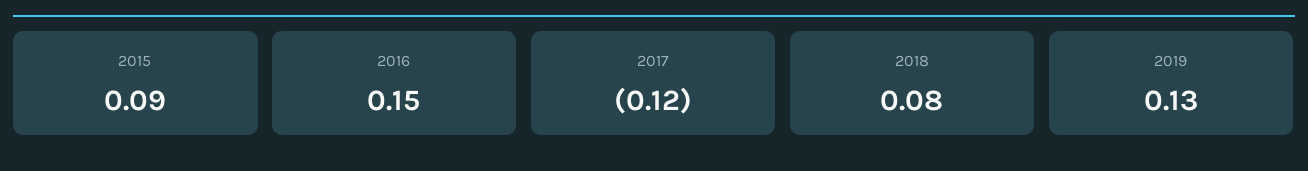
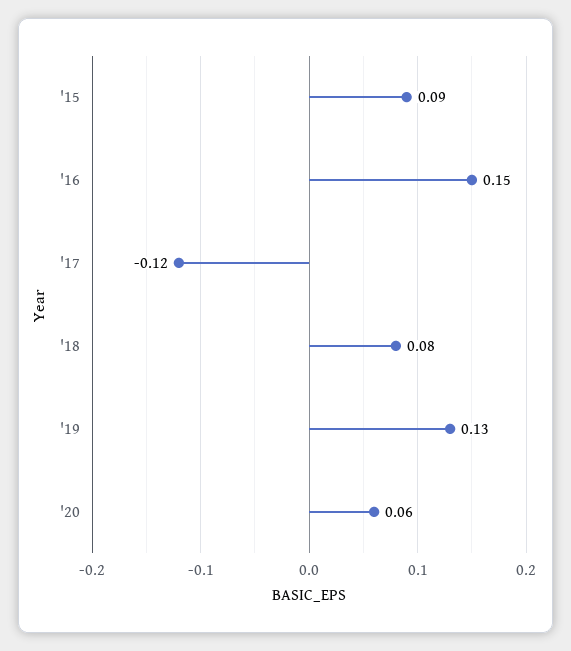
'20: none -> 0.06

